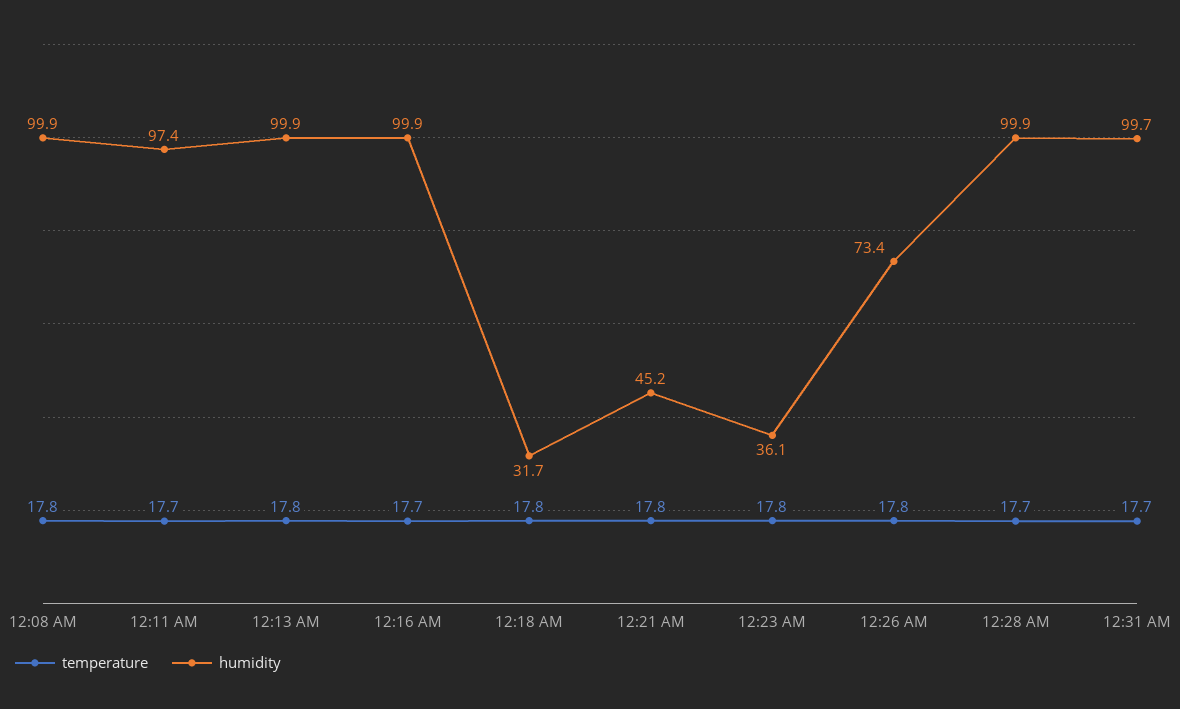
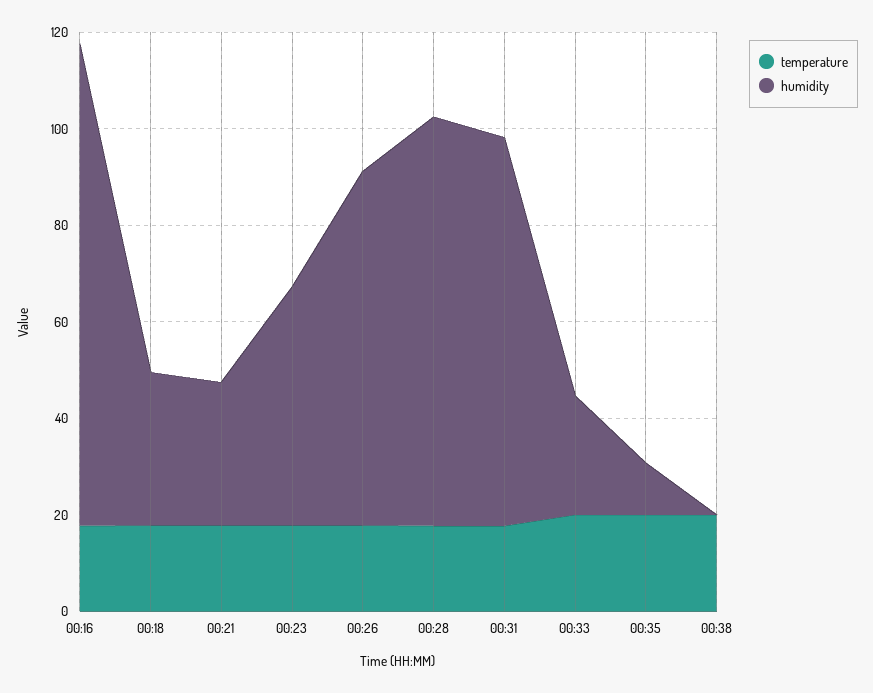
temperature, 12:08 AM: 17.8 -> none
humidity, 12:08 AM: 99.9 -> none
temperature, 12:11 AM: 17.7 -> none
humidity, 12:11 AM: 97.4 -> none
temperature, 12:13 AM: 17.8 -> none
humidity, 12:13 AM: 99.9 -> none
humidity, 12:21 AM: 45.2 -> 30
humidity, 12:23 AM: 36.1 -> 50
humidity, 12:28 AM: 99.9 -> 85
humidity, 12:31 AM: 99.7 -> 80
temperature, 00:33: none -> 20
humidity, 00:33: none -> 25
temperature, 00:35: none -> 20
humidity, 00:35: none -> 10
temperature, 00:38: none -> 20
humidity, 00:38: none -> 0

